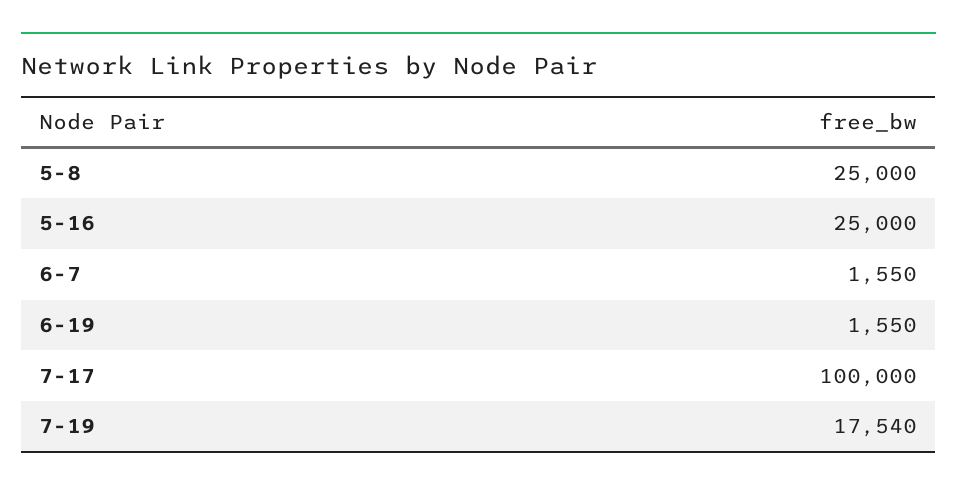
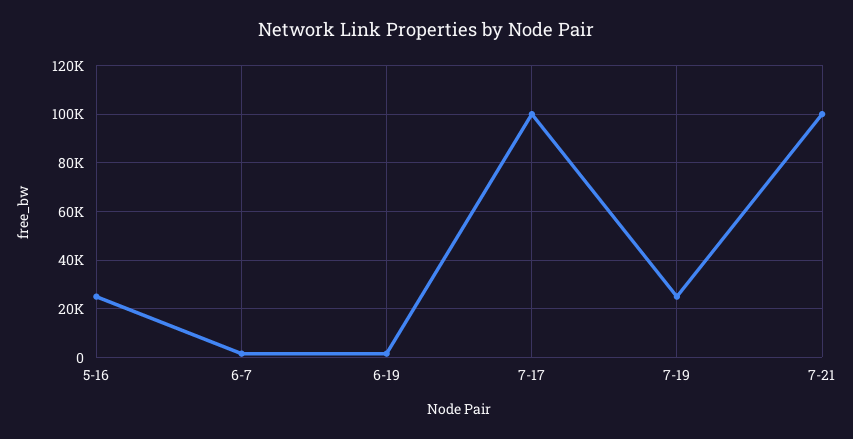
5-8: 25000 -> none
7-19: 17540 -> 25000
7-21: none -> 100000

